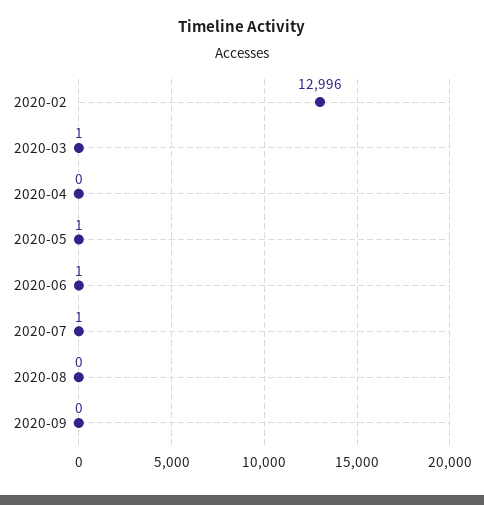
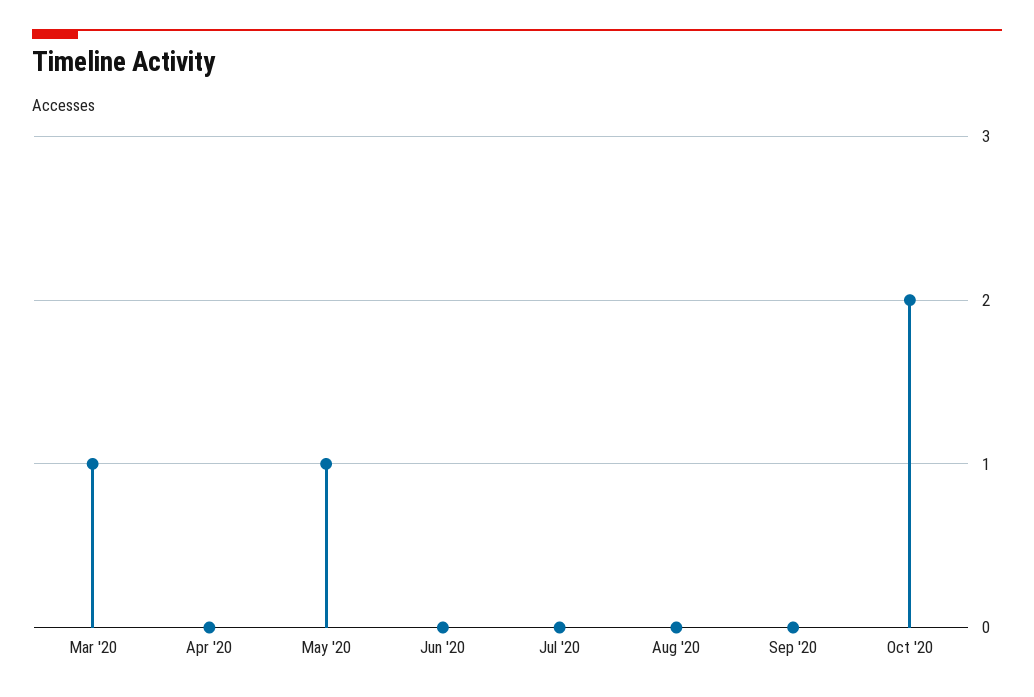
2020-02: 12996 -> none
2020-06: 1 -> 0
2020-07: 1 -> 0
Oct '20: none -> 2

